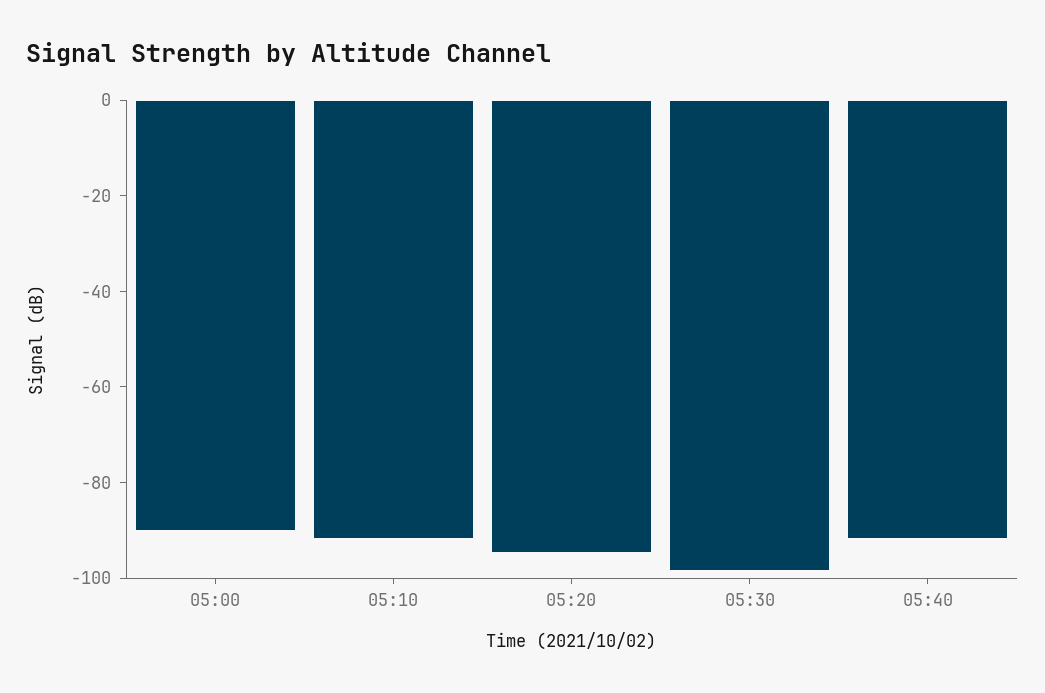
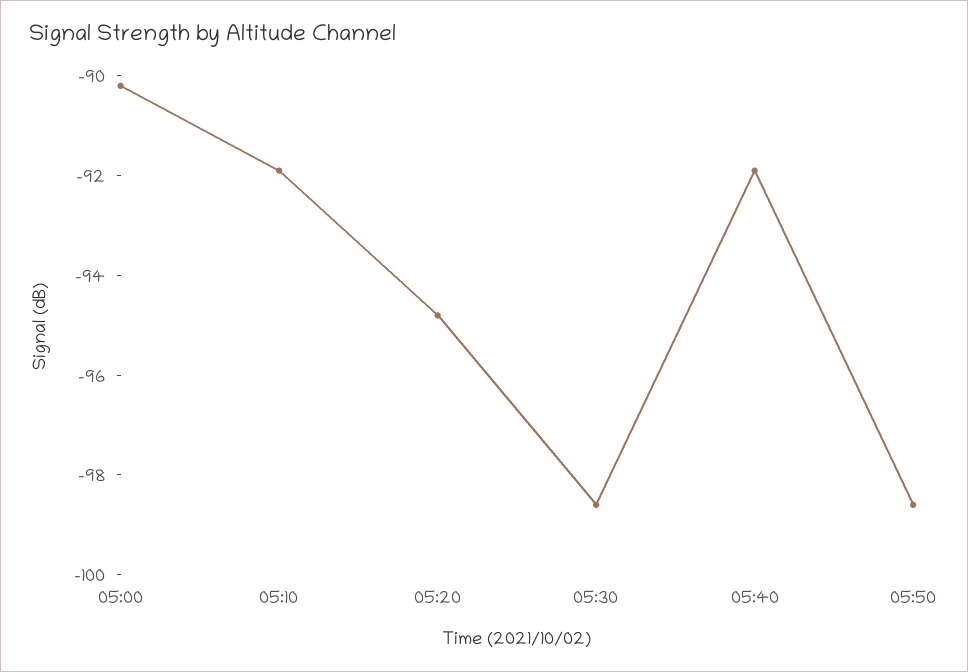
05:50: none -> -98.5

